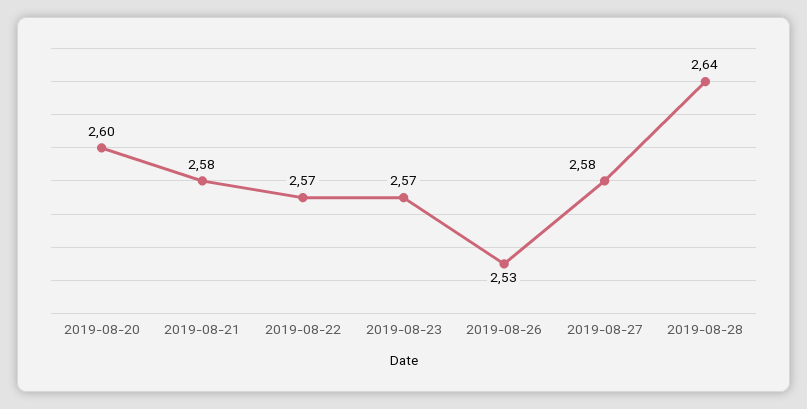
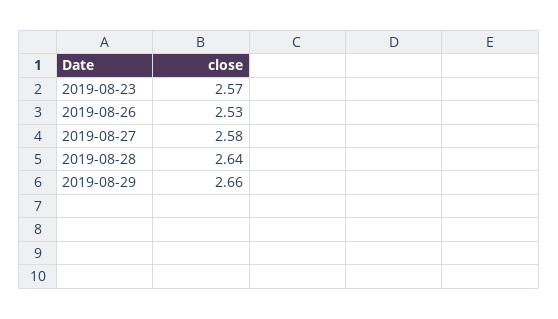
2019-08-20: 2.6 -> none
2019-08-21: 2.58 -> none
2019-08-22: 2.57 -> none
2019-08-29: none -> 2.66

